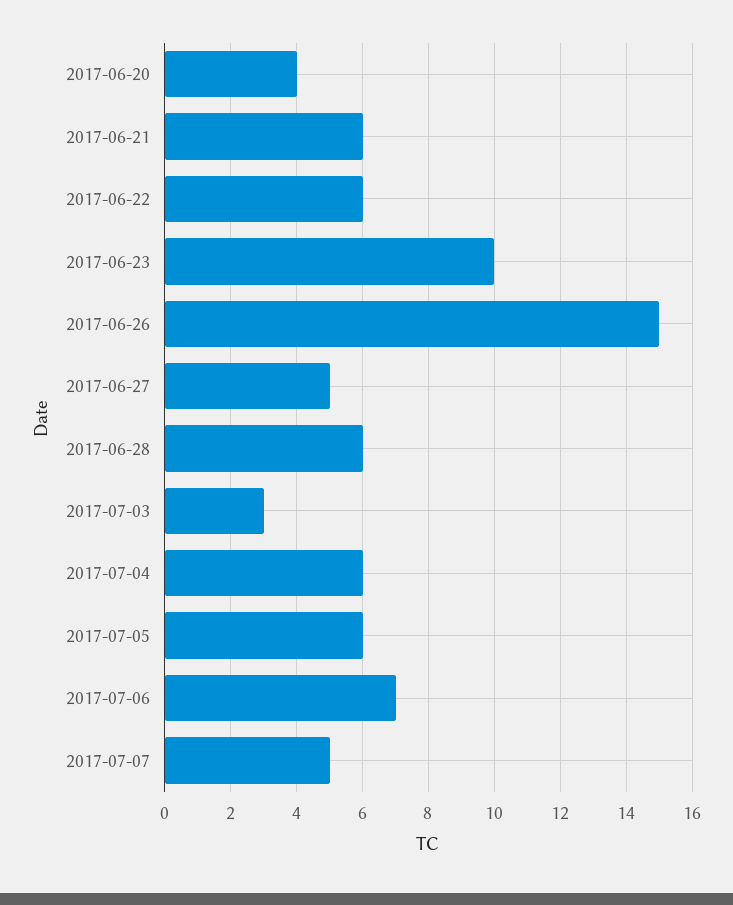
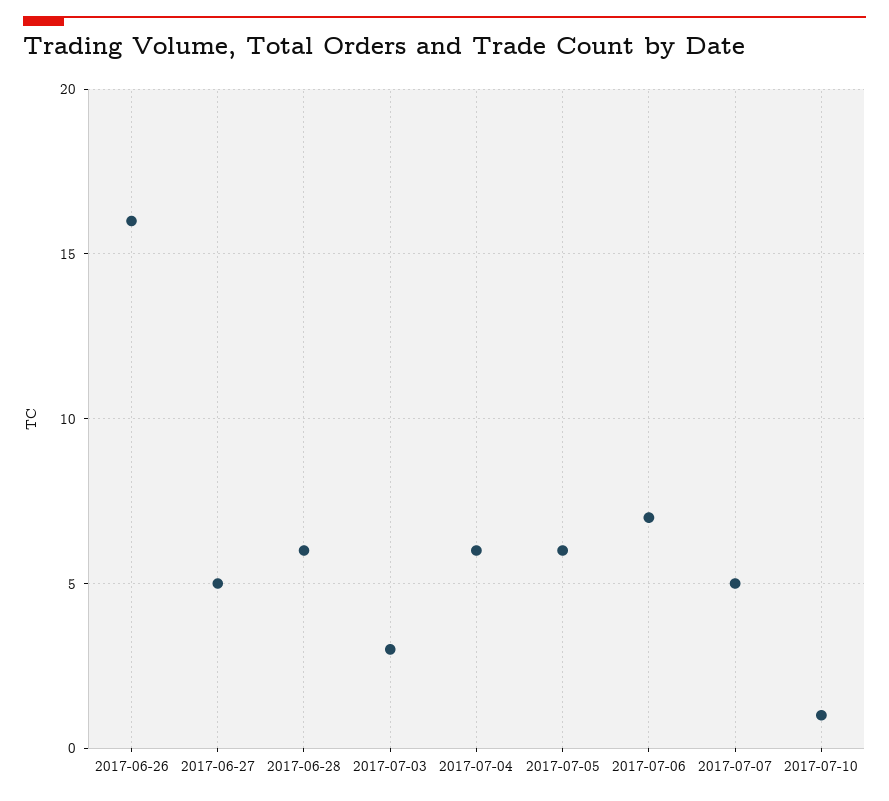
2017-06-20: 4 -> none
2017-06-21: 6 -> none
2017-06-22: 6 -> none
2017-06-23: 10 -> none
2017-06-26: 15 -> 16
2017-07-10: none -> 1

